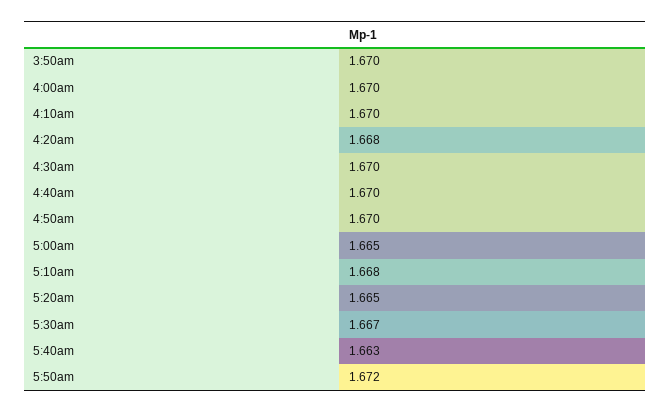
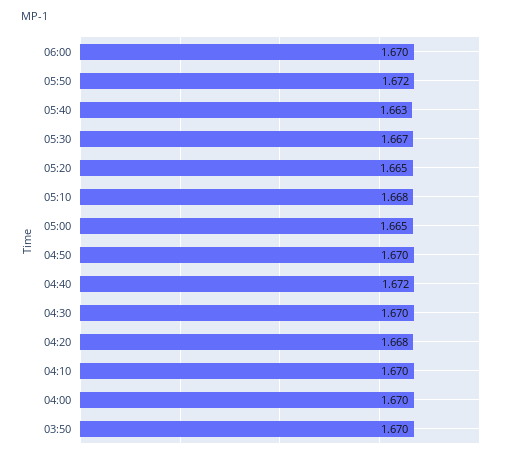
4:40am: 1.67 -> 1.672
06:00: none -> 1.67

